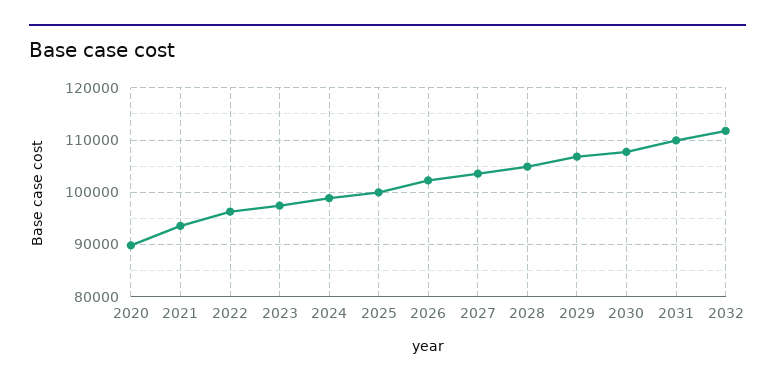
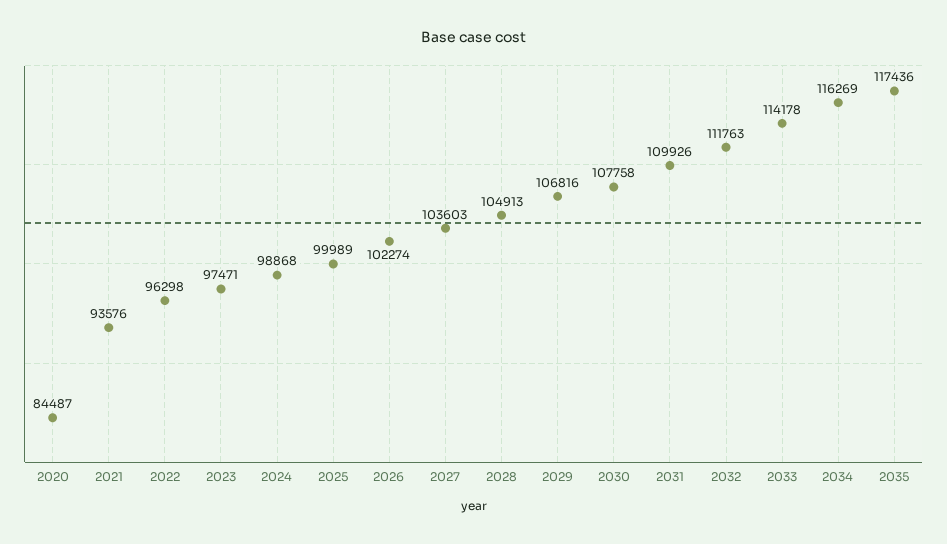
2020: 90000 -> 84487
2033: none -> 114178
2034: none -> 116269
2035: none -> 117436

